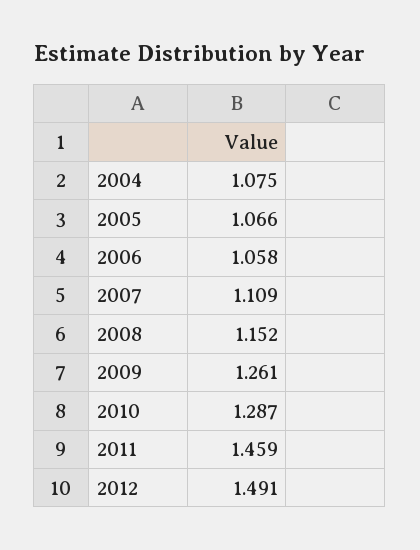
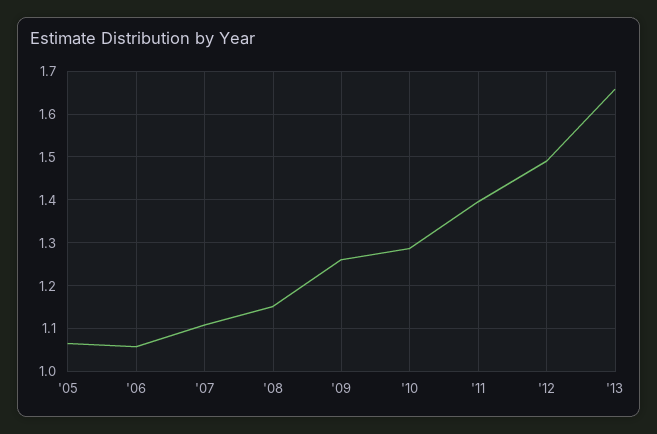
2004: 1.075 -> none
2011: 1.459 -> 1.4
'13: none -> 1.66

